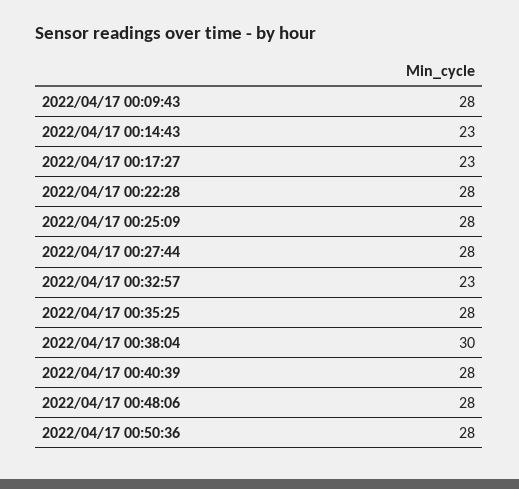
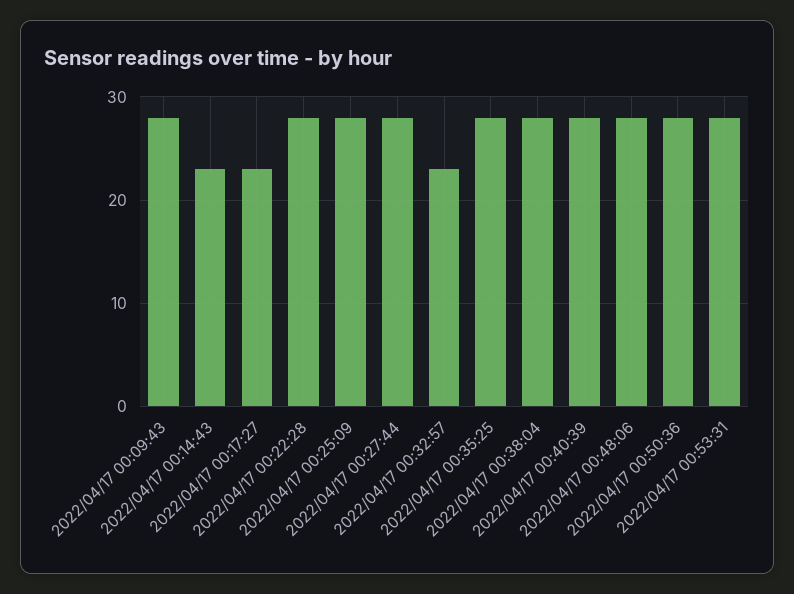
2022/04/17 00:38:04: 30 -> 28
2022/04/17 00:53:31: none -> 28

